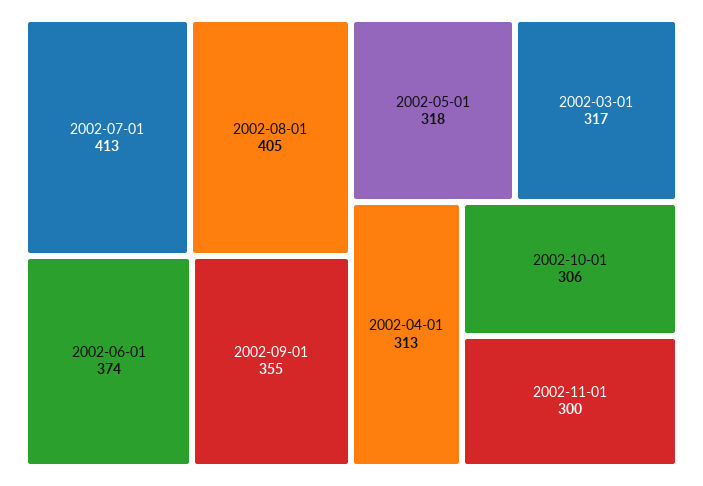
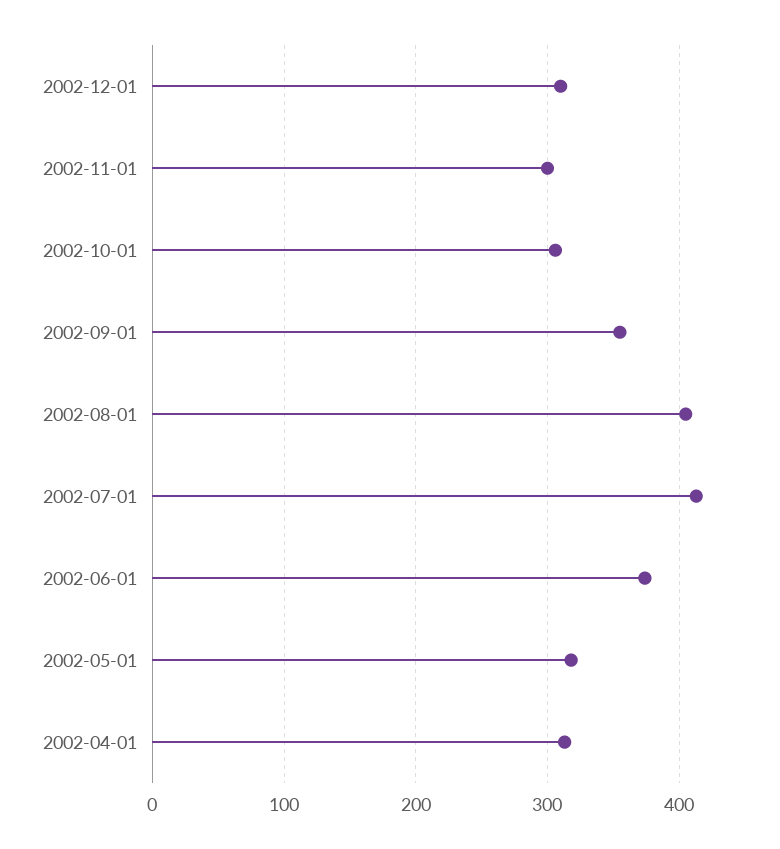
2002-03-01: 317 -> none
2002-12-01: none -> 310

